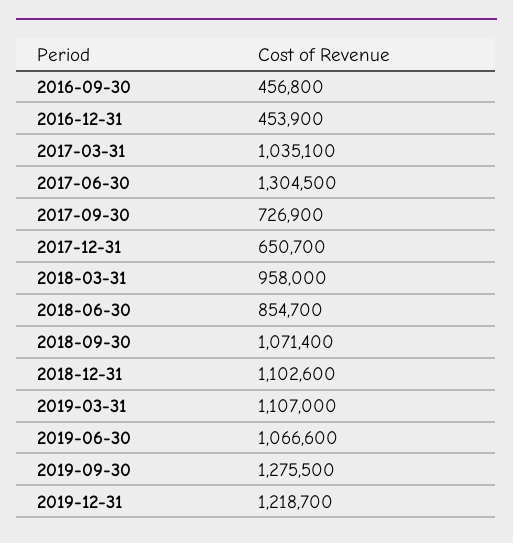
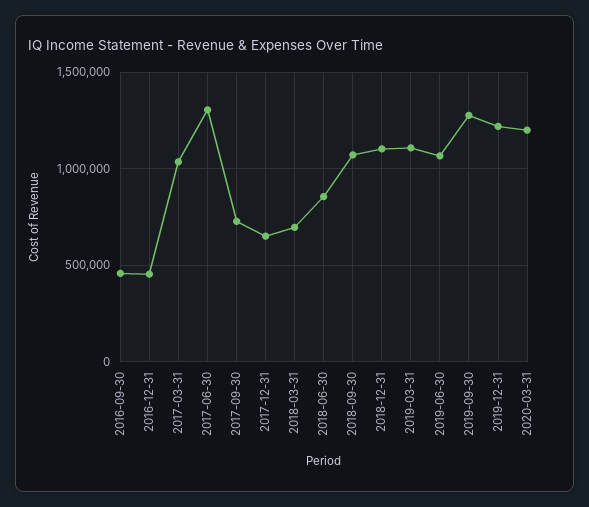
2018-03-31: 958000 -> 700000
2020-03-31: none -> 1200000

